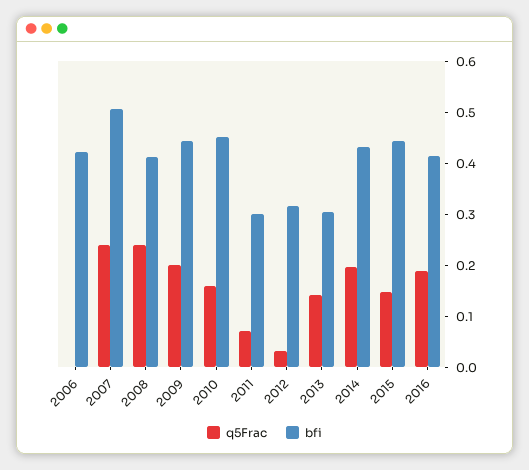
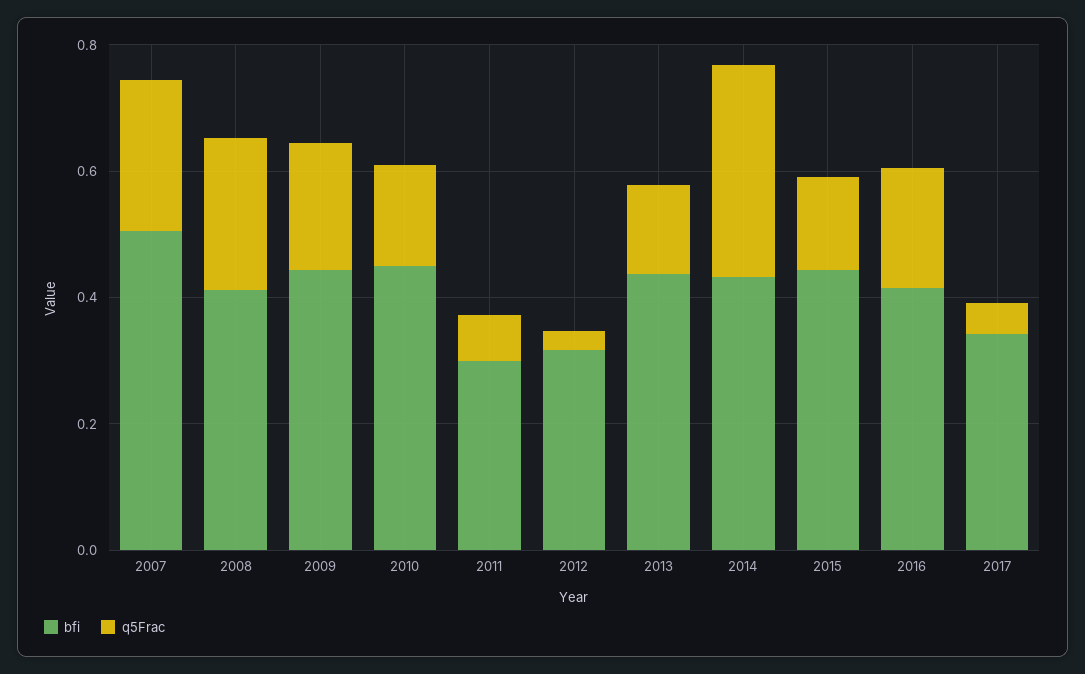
q5Frac, 2006: 0 -> none
bfi, 2006: 0.42 -> none
bfi, 2013: 0.3 -> 0.45
q5Frac, 2014: 0.2 -> 0.35
bfi, 2017: none -> 0.35
q5Frac, 2017: none -> 0.05

